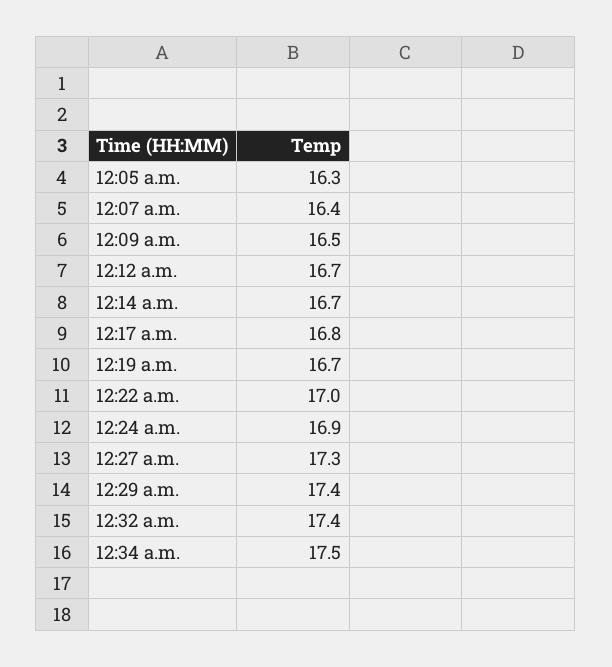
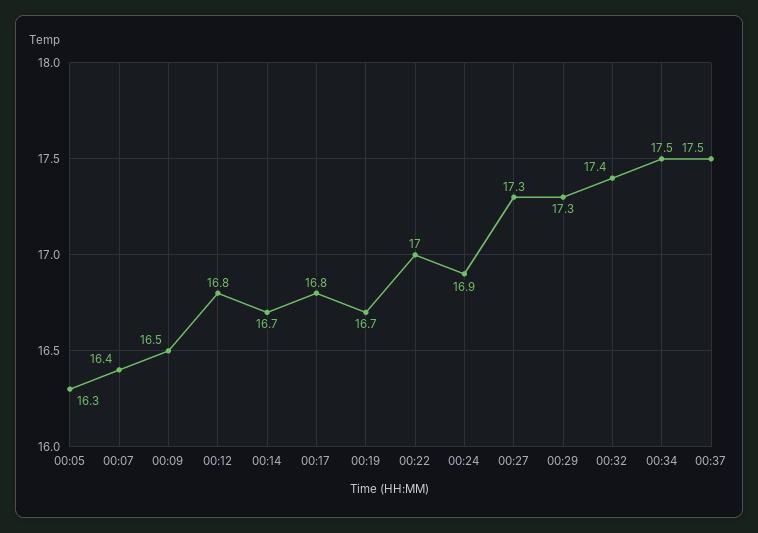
12:12 a.m.: 16.7 -> 16.8
12:29 a.m.: 17.4 -> 17.3
00:37: none -> 17.5

